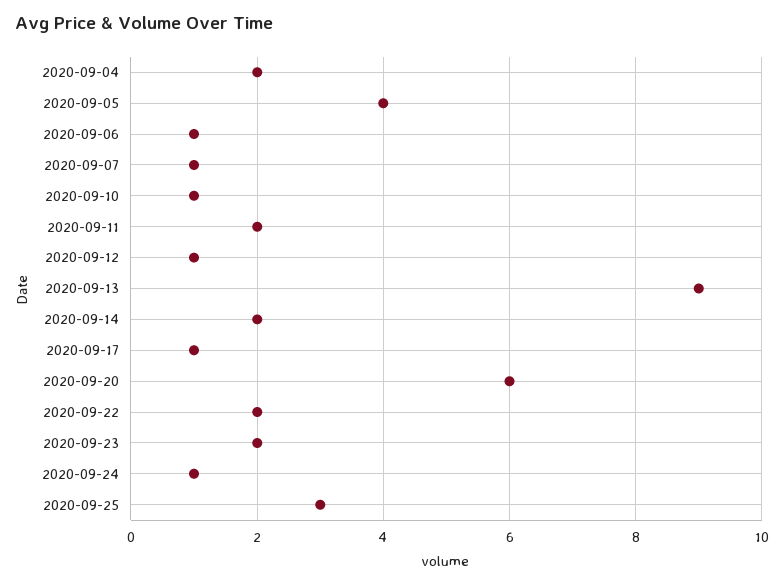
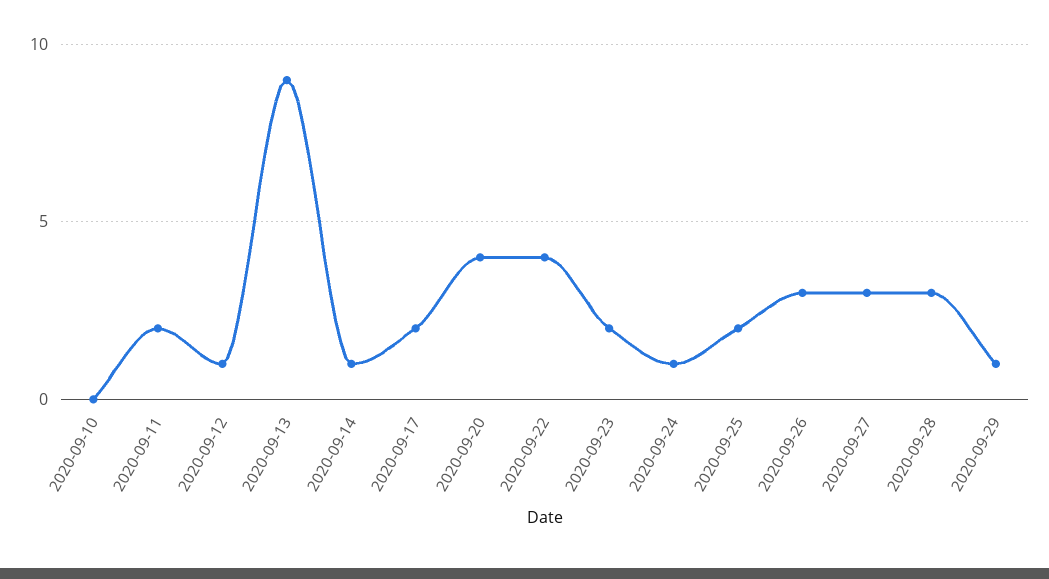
2020-09-04: 2 -> none
2020-09-05: 4 -> none
2020-09-06: 1 -> none
2020-09-07: 1 -> none
2020-09-10: 1 -> 0
2020-09-14: 2 -> 1
2020-09-17: 1 -> 2
2020-09-20: 6 -> 4
2020-09-22: 2 -> 4
2020-09-25: 3 -> 2
2020-09-26: none -> 3
2020-09-27: none -> 3
2020-09-28: none -> 3
2020-09-29: none -> 1

